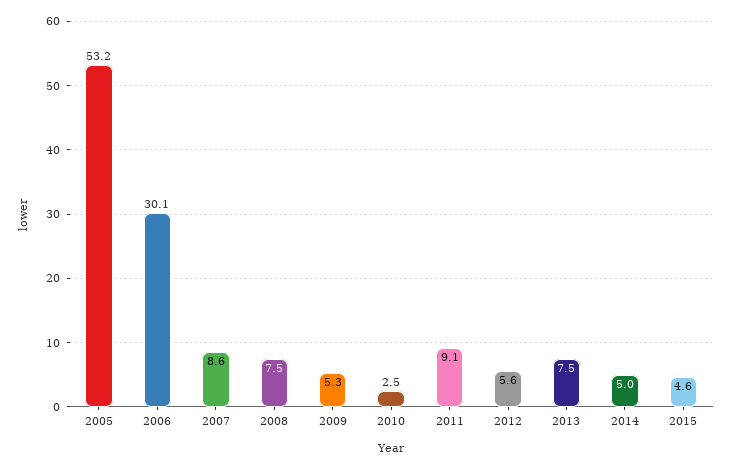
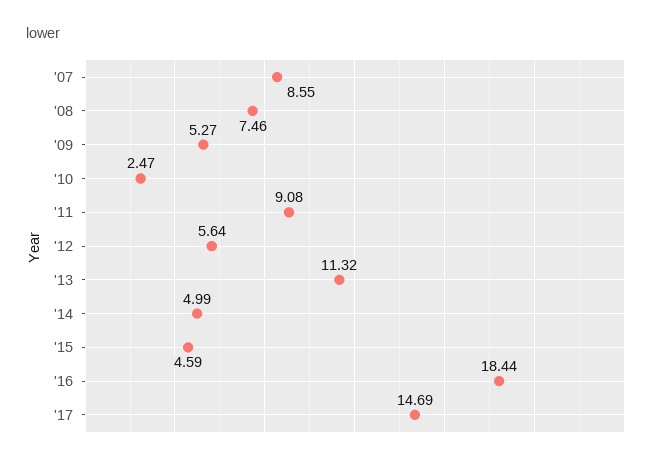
2005: 53.2 -> none
2006: 30.1 -> none
2013: 7.5 -> 11.32
'16: none -> 18.44
'17: none -> 14.69

